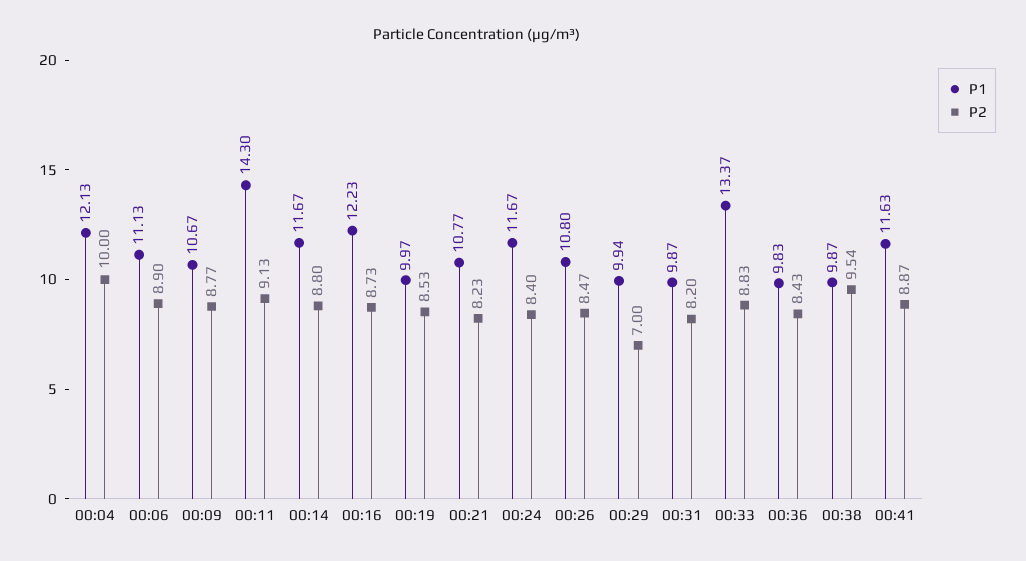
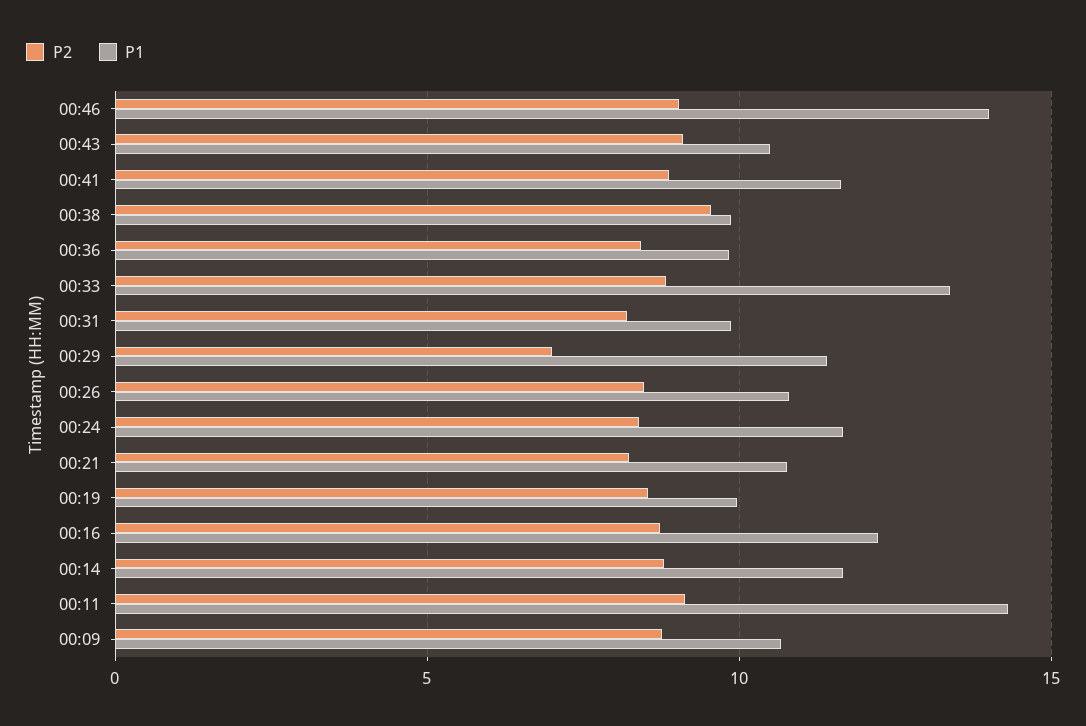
P1, 00:04: 12.13 -> none
P2, 00:04: 10 -> none
P1, 00:06: 11.13 -> none
P2, 00:06: 8.9 -> none
P1, 00:29: 9.94 -> 11.5
P2, 00:46: none -> 9
P1, 00:46: none -> 14
P2, 00:43: none -> 9
P1, 00:43: none -> 10.5

